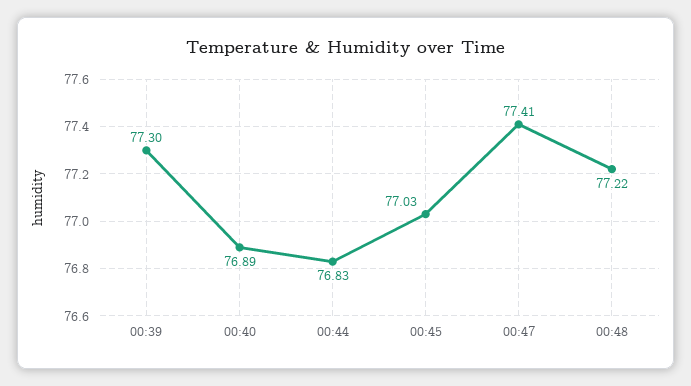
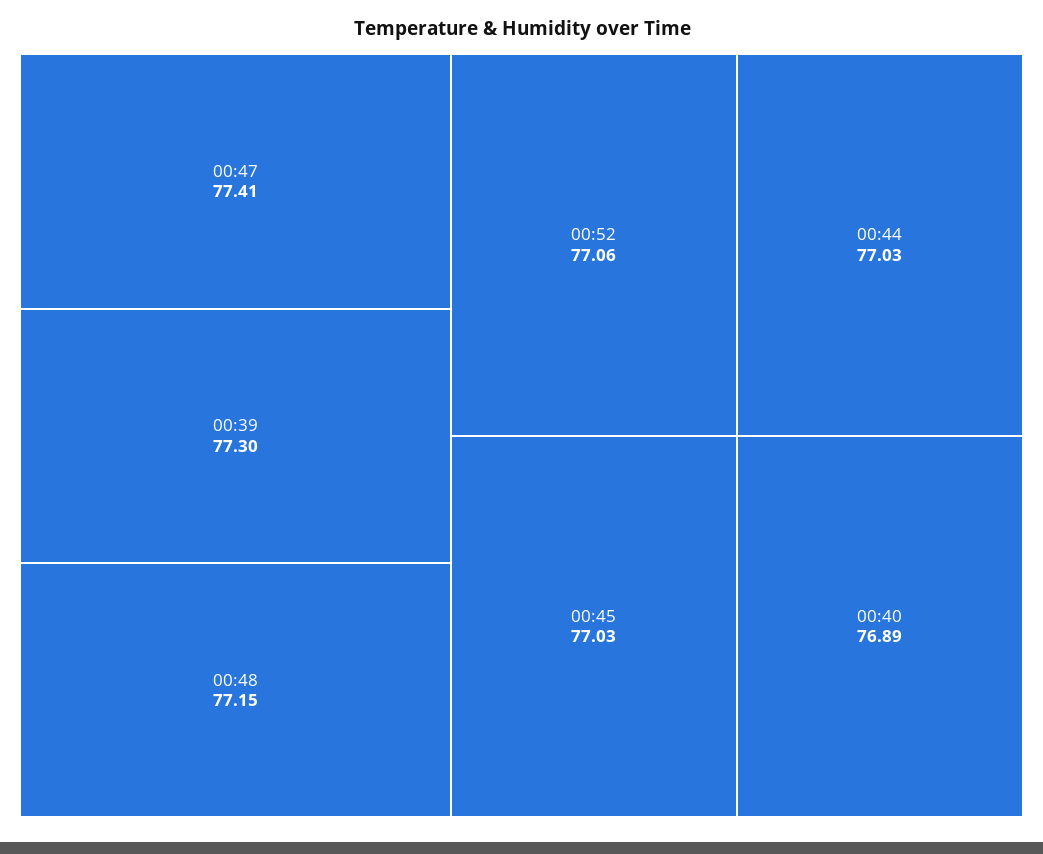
00:44: 76.83 -> 77.03
00:48: 77.22 -> 77.15
00:52: none -> 77.06

